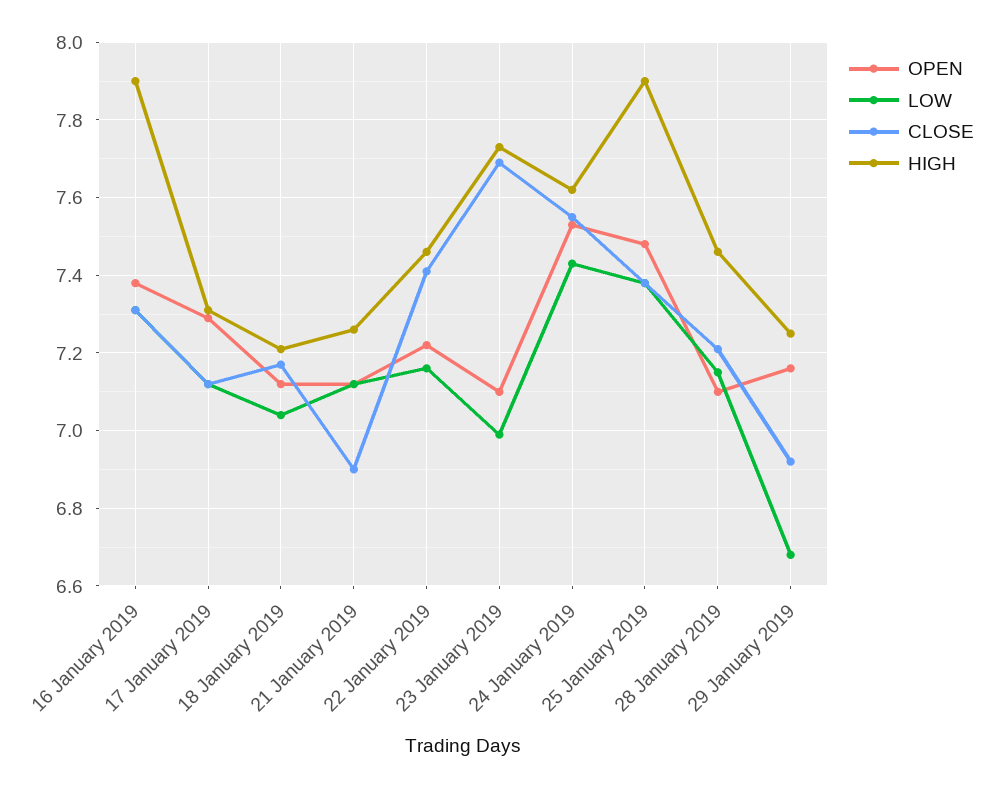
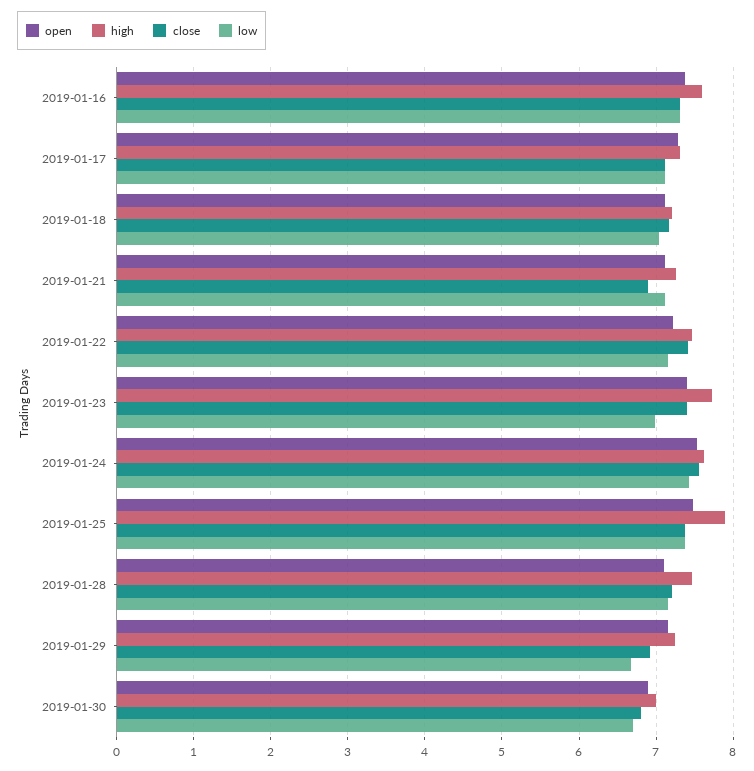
HIGH, 16 January 2019: 7.9 -> 7.6
OPEN, 23 January 2019: 7.1 -> 7.4
CLOSE, 23 January 2019: 7.7 -> 7.4
OPEN, 2019-01-30: none -> 6.9
HIGH, 2019-01-30: none -> 7
CLOSE, 2019-01-30: none -> 6.8
LOW, 2019-01-30: none -> 6.7

